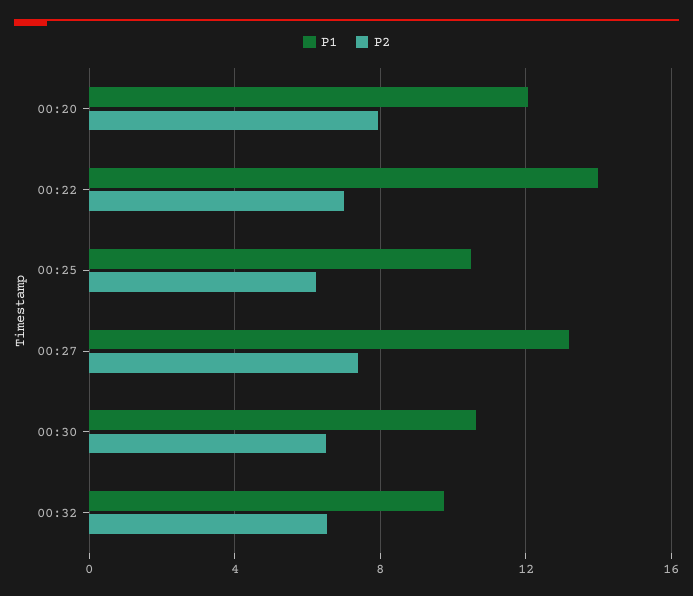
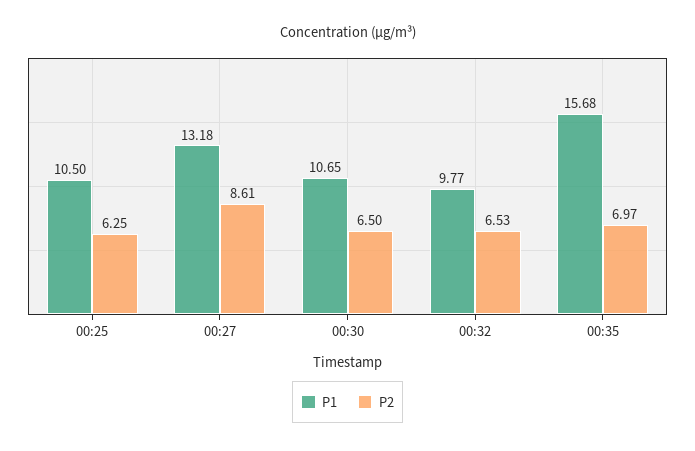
P1, 00:20: 12 -> none
P2, 00:20: 8 -> none
P1, 00:22: 14 -> none
P2, 00:22: 7 -> none
P2, 00:27: 7.5 -> 8.61
P1, 00:35: none -> 15.68
P2, 00:35: none -> 6.97

